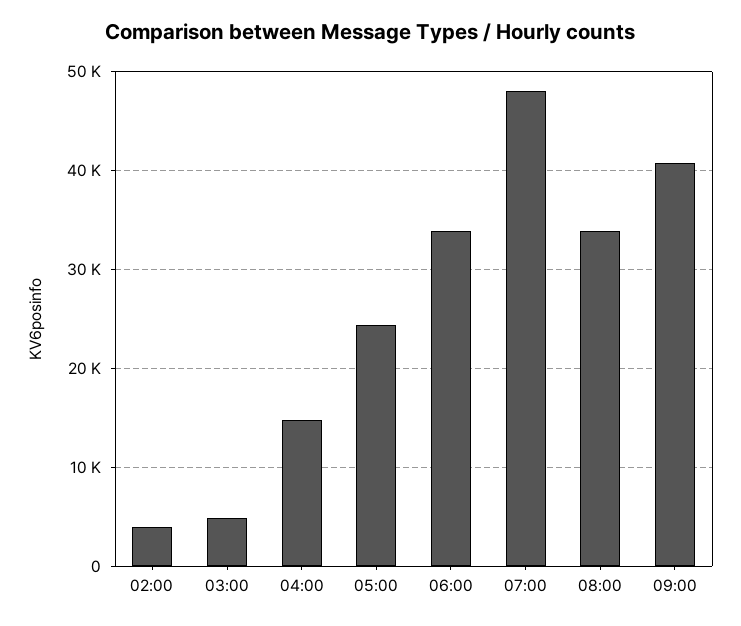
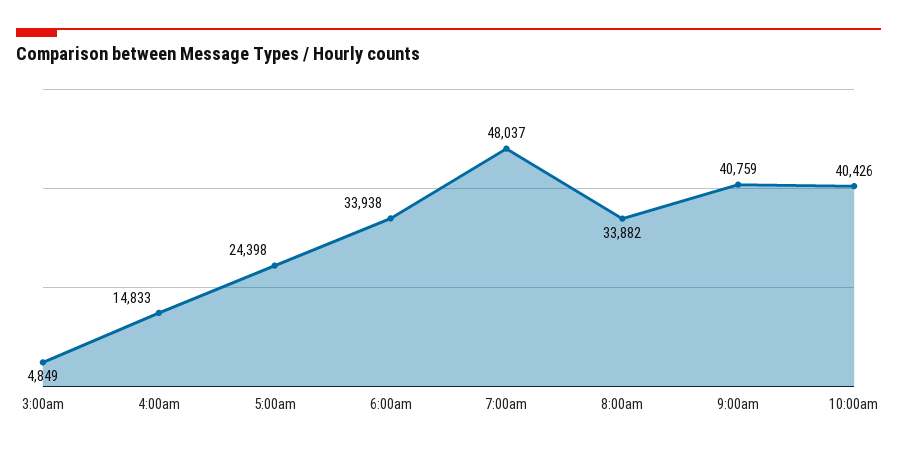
02:00: 4000 -> none
10:00am: none -> 40426

